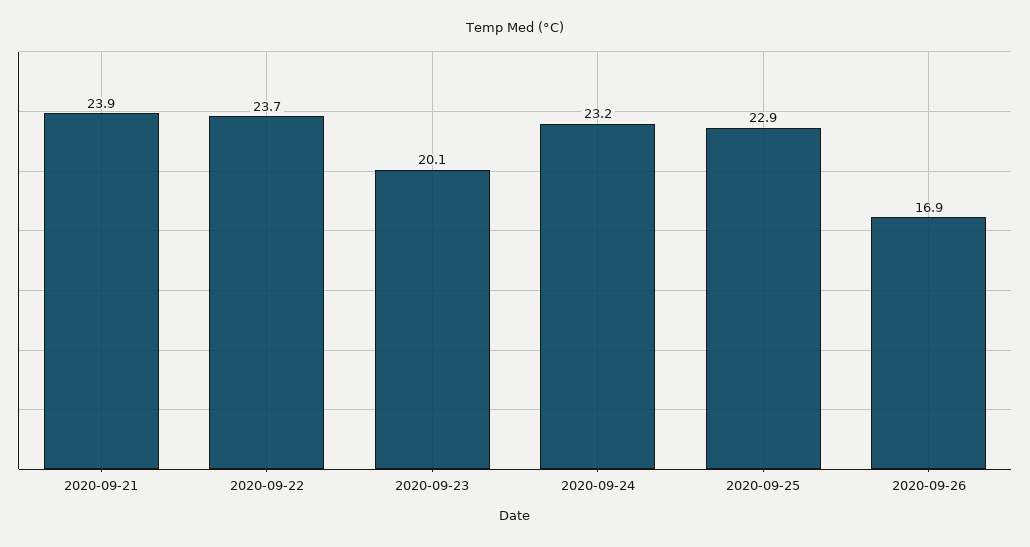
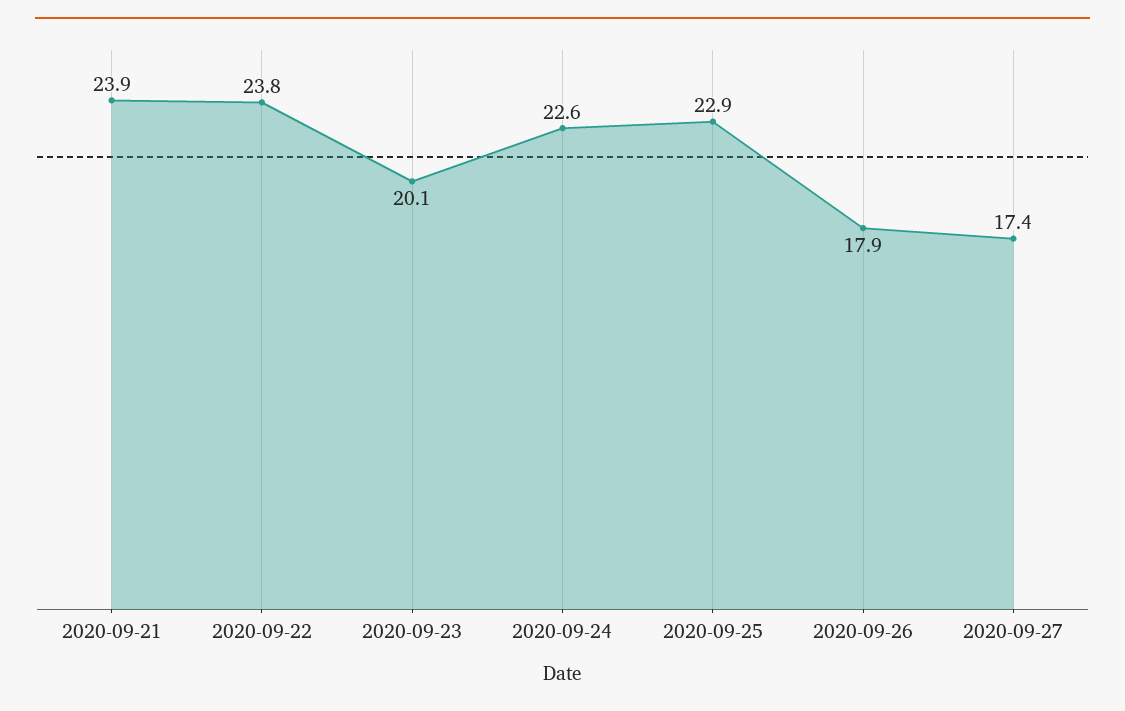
2020-09-22: 23.7 -> 23.8
2020-09-24: 23.2 -> 22.6
2020-09-26: 16.9 -> 17.9
2020-09-27: none -> 17.4

